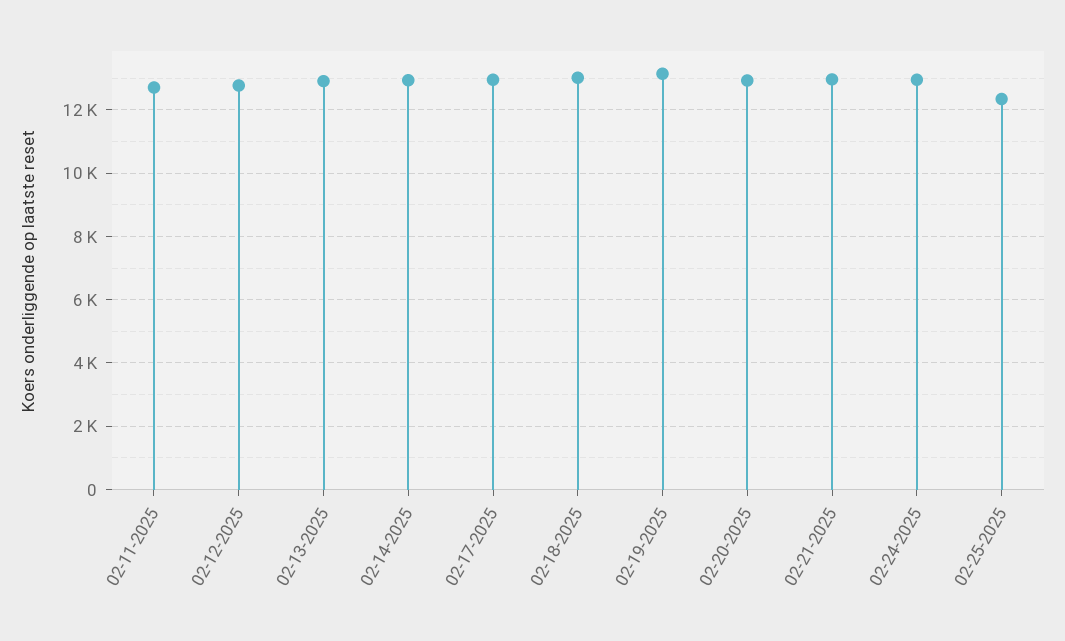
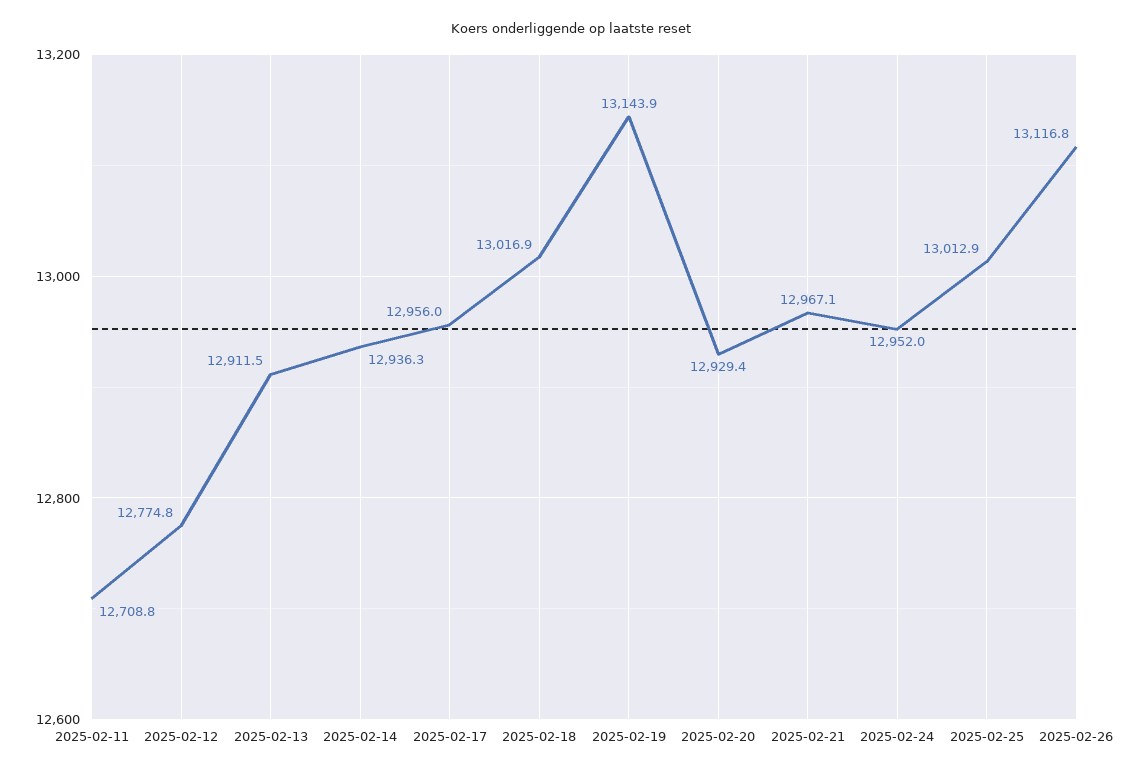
02-25-2025: 12400 -> 13012.9
2025-02-26: none -> 13116.8

